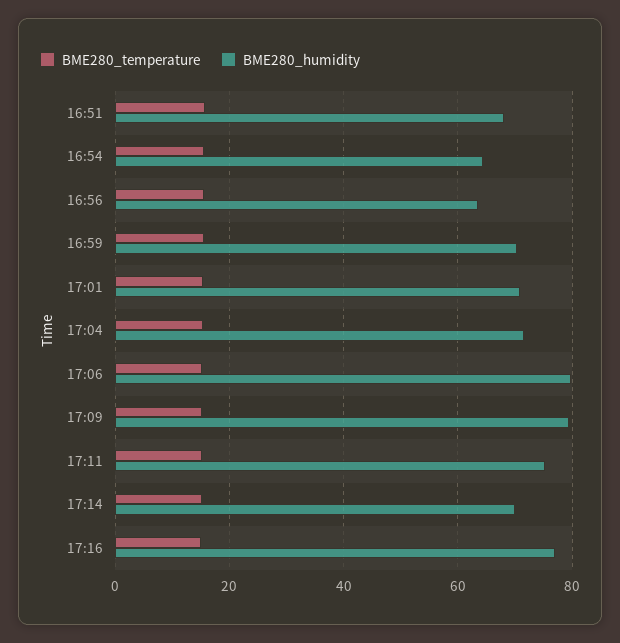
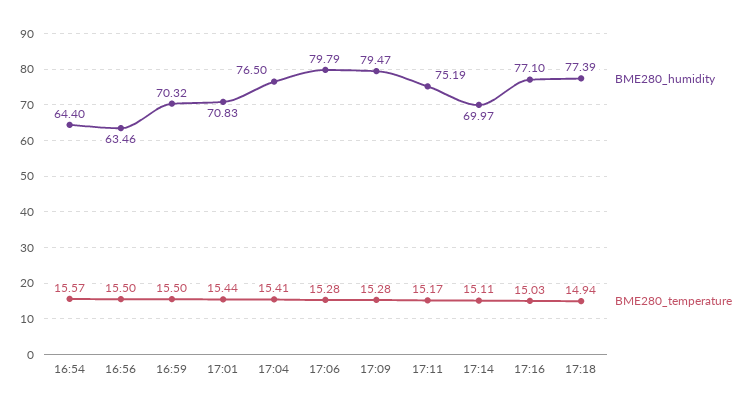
BME280_temperature, 16:51: 16 -> none
BME280_humidity, 16:51: 68 -> none
BME280_humidity, 17:04: 72 -> 76.5
BME280_humidity, 17:18: none -> 77.39
BME280_temperature, 17:18: none -> 14.94

